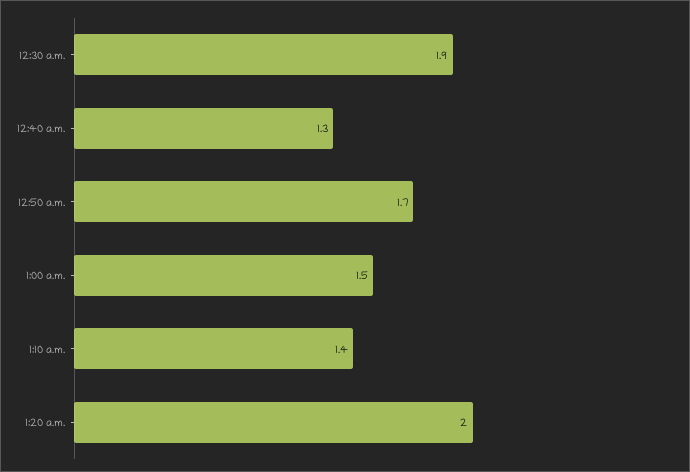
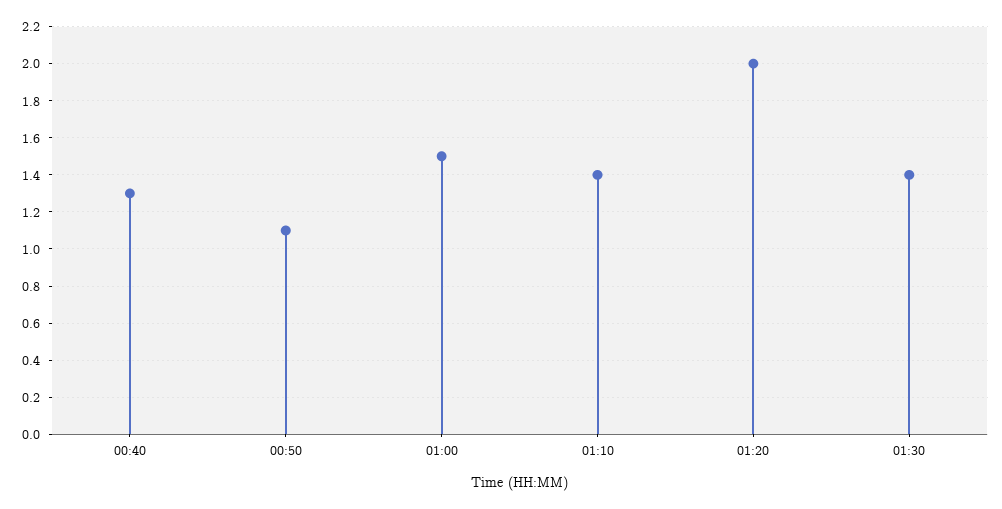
12:30 a.m.: 1.9 -> none
12:50 a.m.: 1.7 -> 1.1
01:30: none -> 1.4

